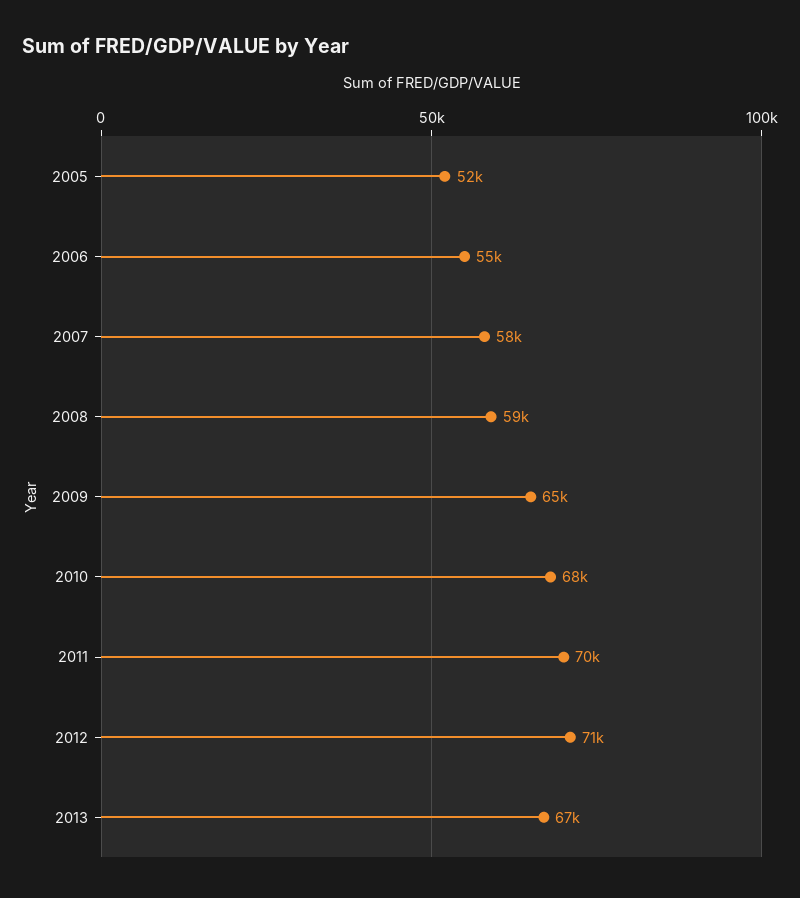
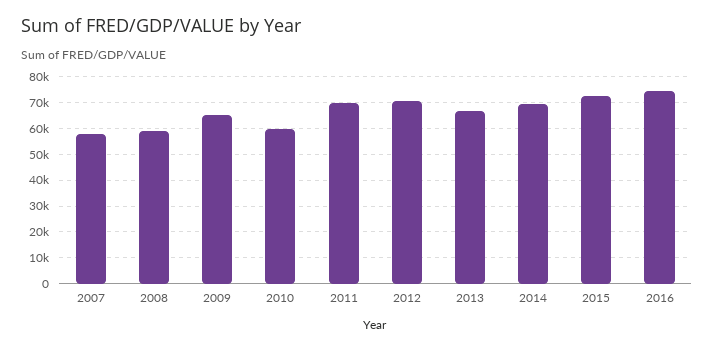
2005: 52000 -> none
2006: 55000 -> none
2010: 68000 -> 60000
2014: none -> 70000
2015: none -> 72500
2016: none -> 75000

